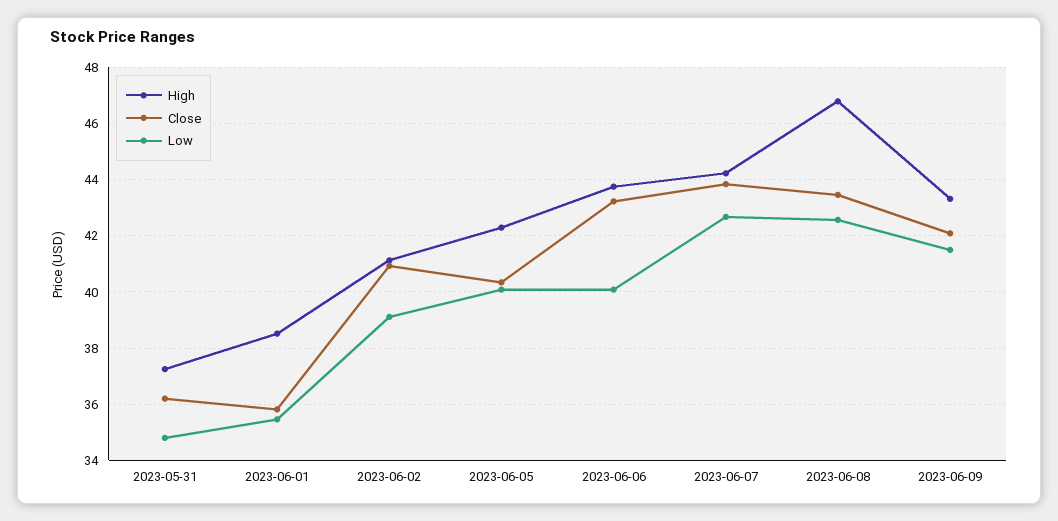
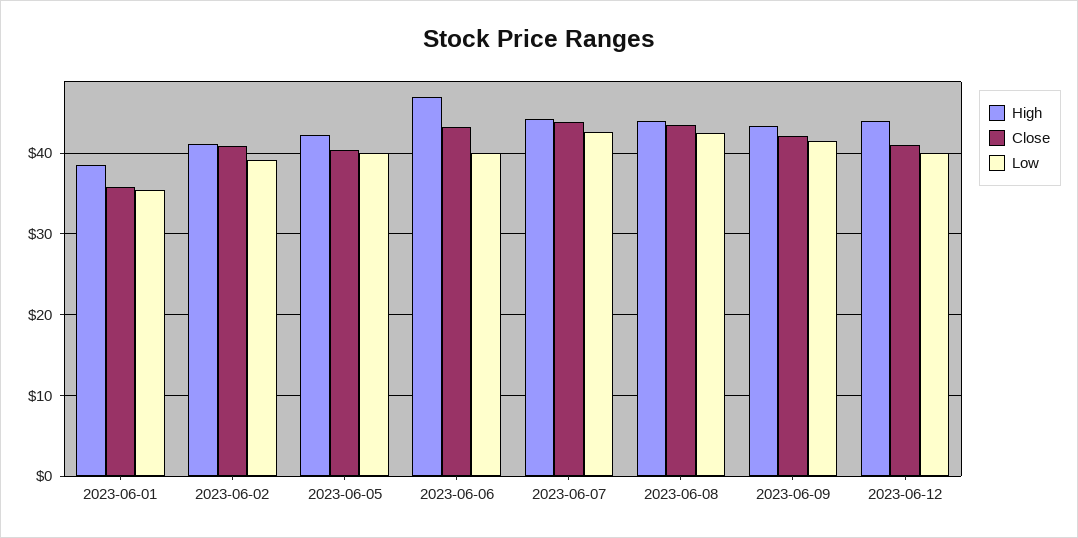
High, 2023-05-31: 37.25 -> none
Close, 2023-05-31: 36.25 -> none
Low, 2023-05-31: 34.75 -> none
High, 2023-06-06: 43.75 -> 47
High, 2023-06-08: 46.75 -> 44
High, 2023-06-12: none -> 44
Close, 2023-06-12: none -> 41
Low, 2023-06-12: none -> 40

